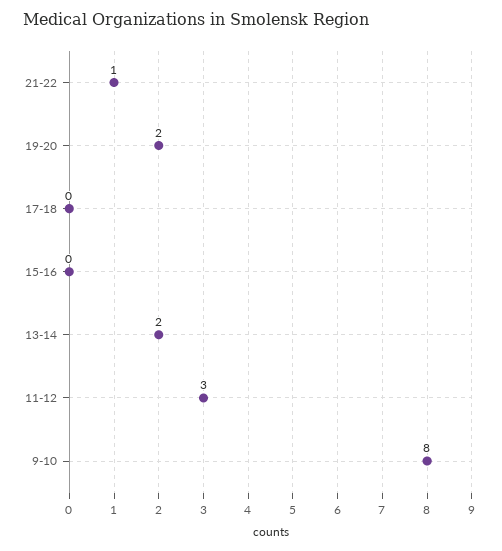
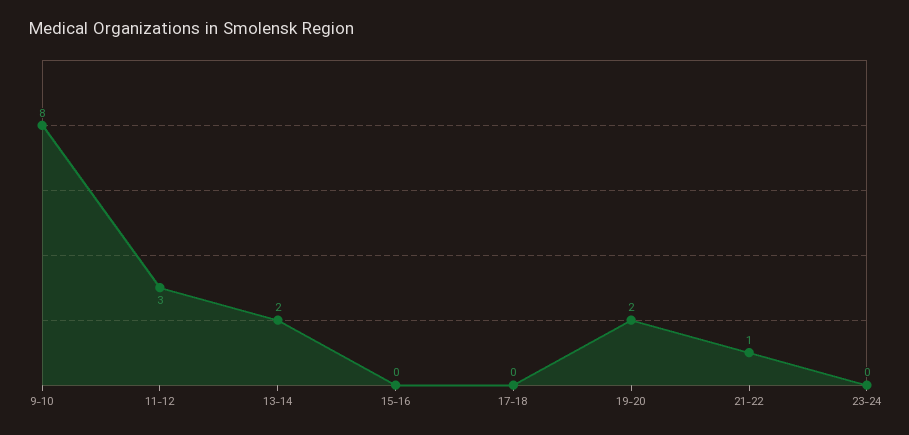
23-24: none -> 0

